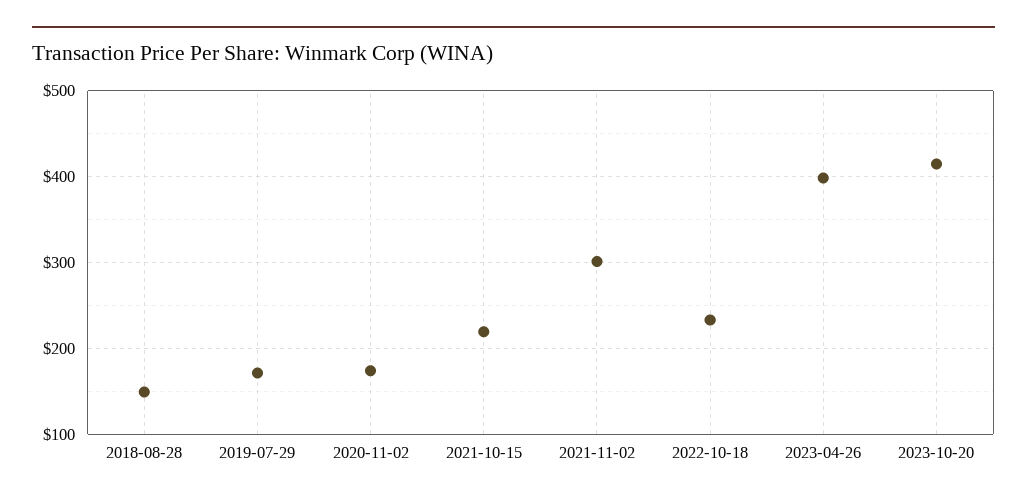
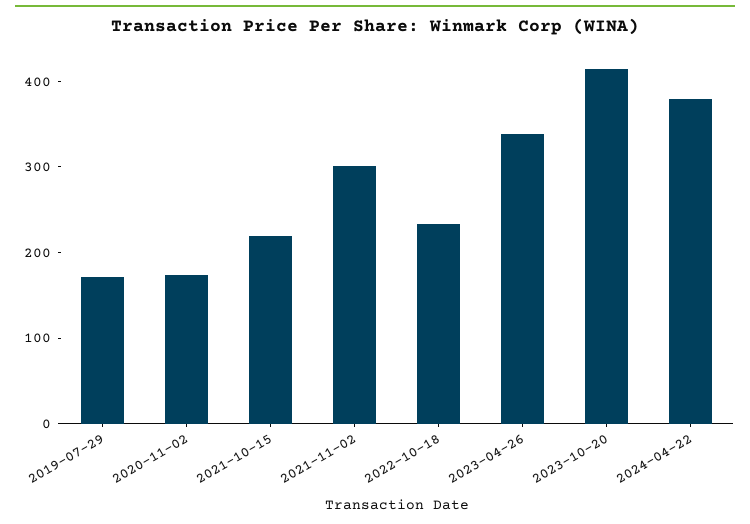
2018-08-28: 150 -> none
2023-04-26: 400 -> 340
2024-04-22: none -> 380

